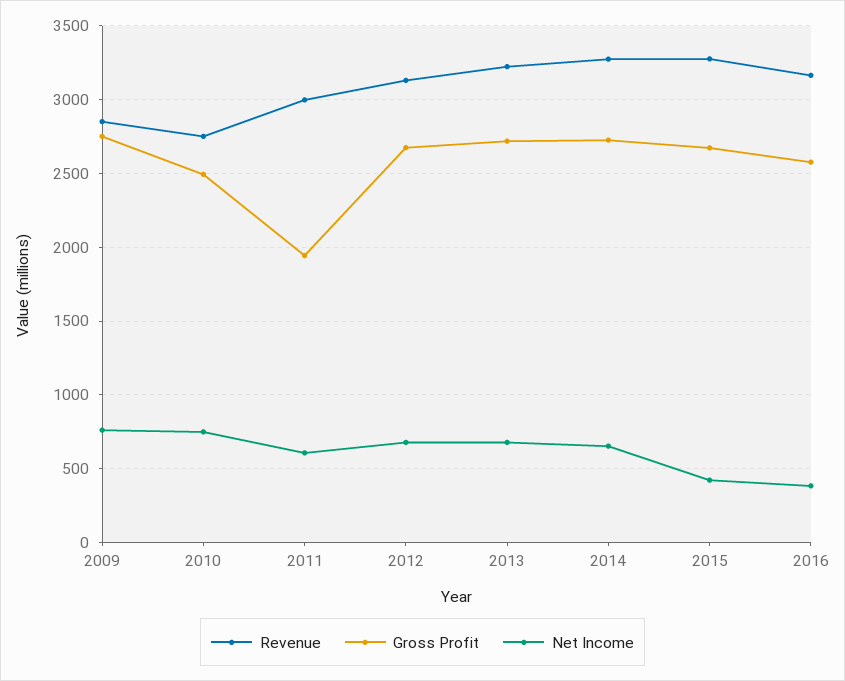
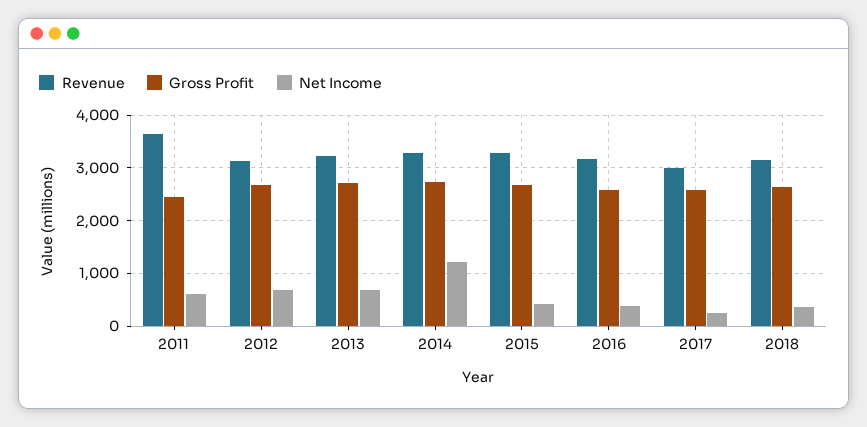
Revenue, 2009: 2850 -> none
Gross Profit, 2009: 2750 -> none
Net Income, 2009: 750 -> none
Revenue, 2010: 2750 -> none
Gross Profit, 2010: 2500 -> none
Net Income, 2010: 750 -> none
Revenue, 2011: 3000 -> 3600
Gross Profit, 2011: 1950 -> 2400
Net Income, 2014: 650 -> 1200
Revenue, 2017: none -> 3000
Gross Profit, 2017: none -> 2600
Net Income, 2017: none -> 200
Revenue, 2018: none -> 3200
Gross Profit, 2018: none -> 2600
Net Income, 2018: none -> 400

